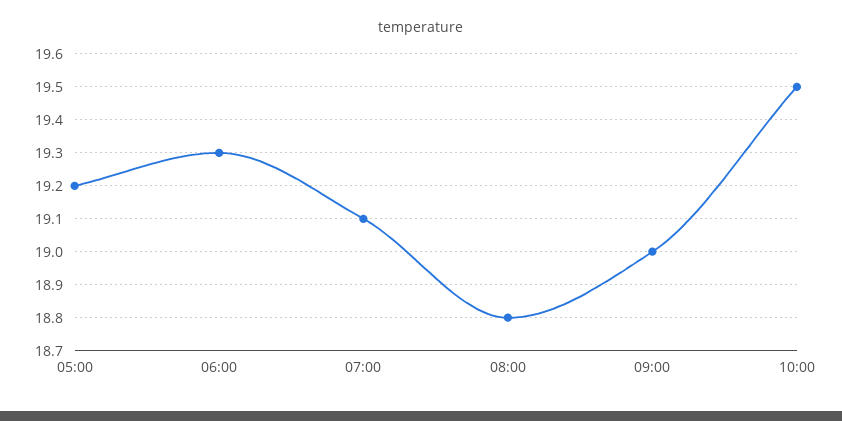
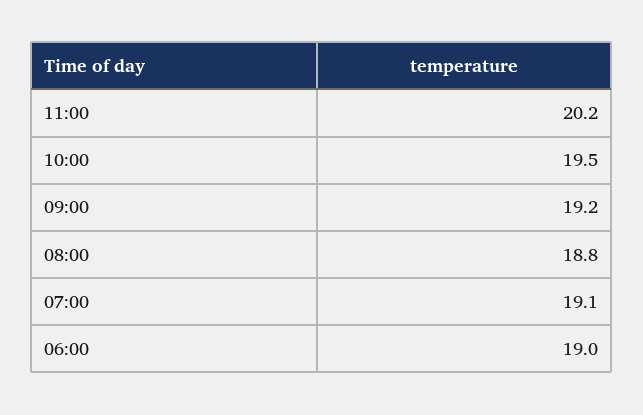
05:00: 19.2 -> none
06:00: 19.3 -> 19
09:00: 19 -> 19.2
11:00: none -> 20.2

